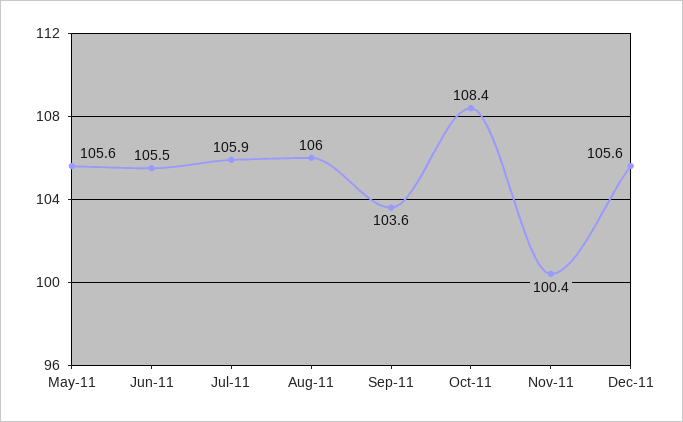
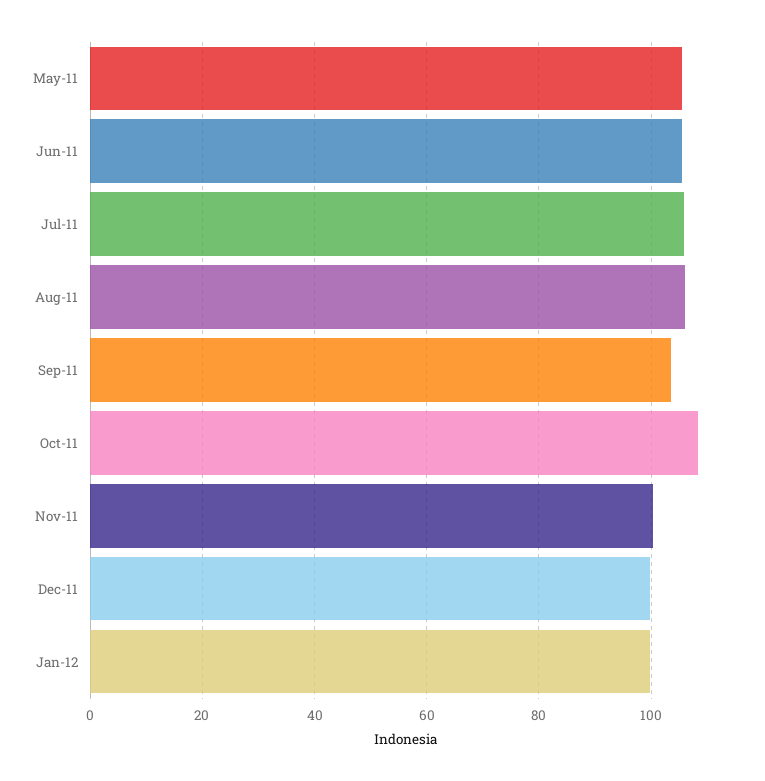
Dec-11: 105.6 -> 100
Jan-12: none -> 100

